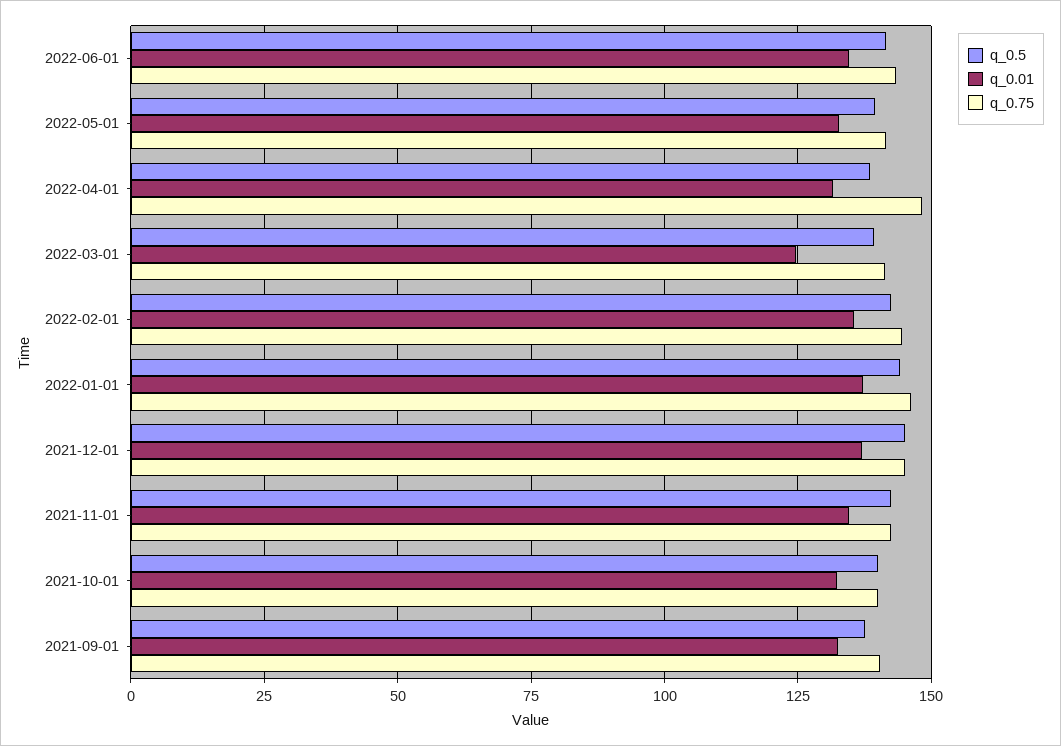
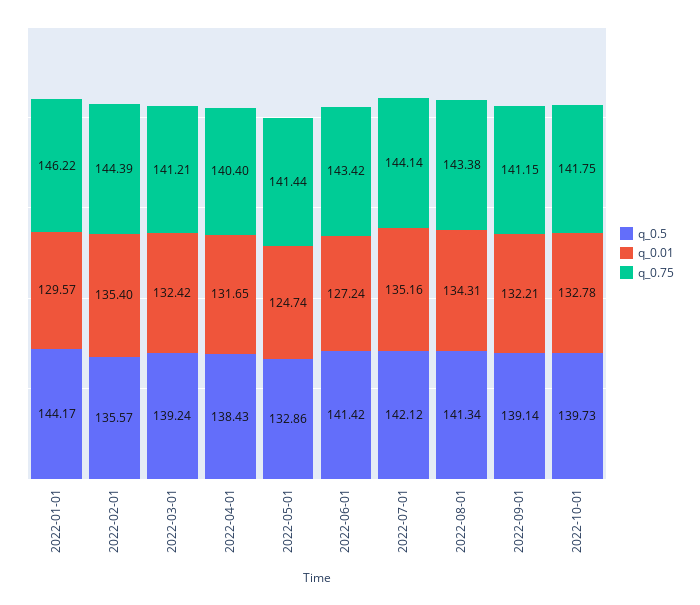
q_0.01, 2022-06-01: 135 -> 127.24
q_0.5, 2022-05-01: 140 -> 132.86
q_0.01, 2022-05-01: 132.5 -> 124.74
q_0.75, 2022-04-01: 147.5 -> 140.4
q_0.01, 2022-03-01: 125 -> 132.42
q_0.5, 2022-02-01: 142.5 -> 135.57
q_0.01, 2022-01-01: 137.5 -> 129.57
q_0.5, 2021-12-01: 145 -> none
q_0.01, 2021-12-01: 137.5 -> none
q_0.75, 2021-12-01: 145 -> none
q_0.5, 2021-11-01: 142.5 -> none
q_0.01, 2021-11-01: 135 -> none
q_0.75, 2021-11-01: 142.5 -> none
q_0.5, 2021-10-01: 140 -> none
q_0.01, 2021-10-01: 132.5 -> none
q_0.75, 2021-10-01: 140 -> none
q_0.5, 2021-09-01: 137.5 -> none
q_0.01, 2021-09-01: 132.5 -> none
q_0.75, 2021-09-01: 140 -> none
q_0.5, 2022-07-01: none -> 142.12
q_0.01, 2022-07-01: none -> 135.16
q_0.75, 2022-07-01: none -> 144.14
q_0.5, 2022-08-01: none -> 141.34
q_0.01, 2022-08-01: none -> 134.31
q_0.75, 2022-08-01: none -> 143.38
q_0.5, 2022-09-01: none -> 139.14
q_0.01, 2022-09-01: none -> 132.21
q_0.75, 2022-09-01: none -> 141.15
q_0.5, 2022-10-01: none -> 139.73
q_0.01, 2022-10-01: none -> 132.78
q_0.75, 2022-10-01: none -> 141.75

